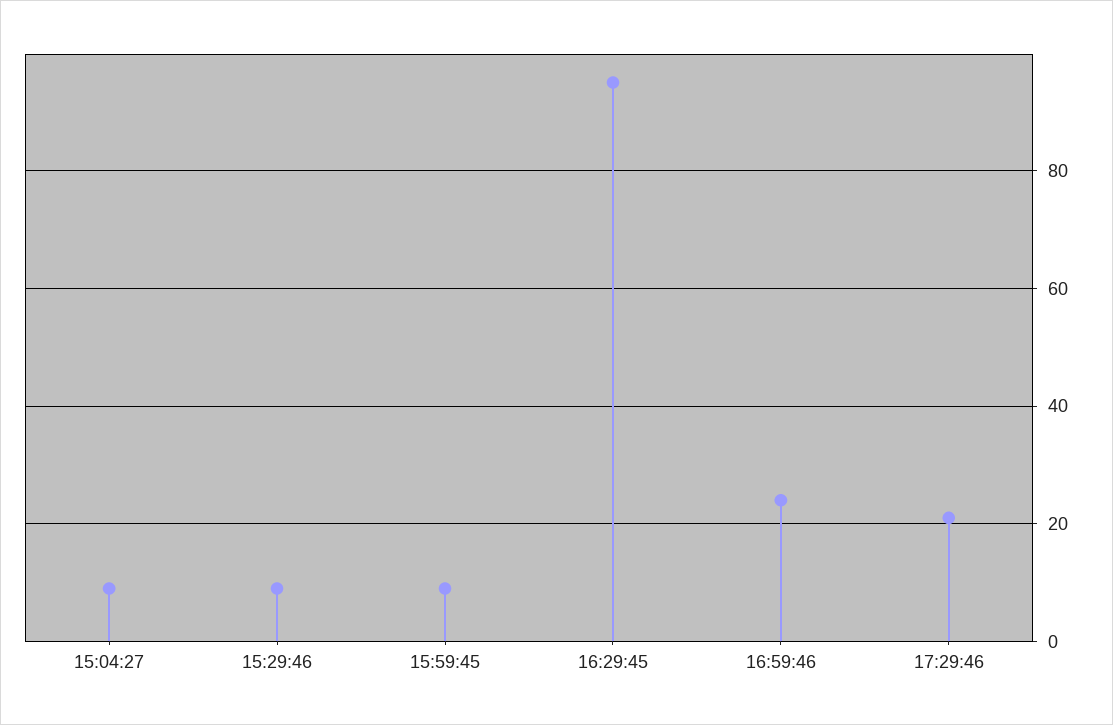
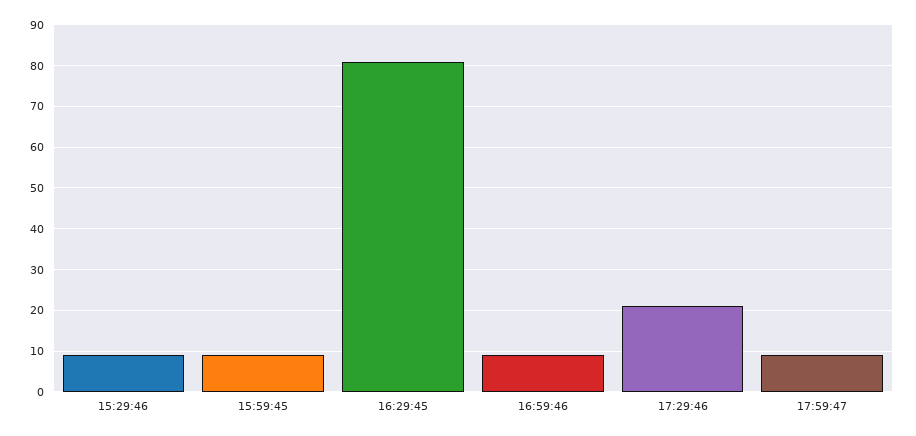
15:04:27: 10 -> none
16:29:45: 95 -> 80
16:59:46: 25 -> 10
17:59:47: none -> 10

